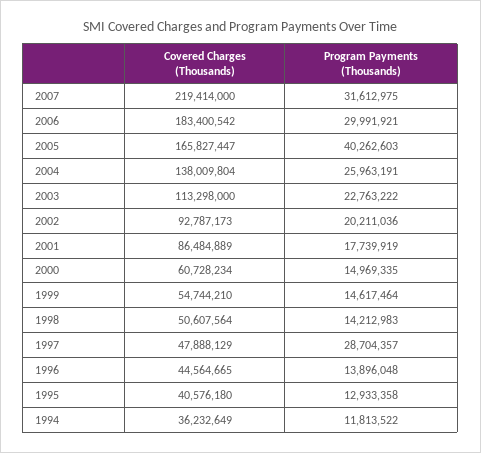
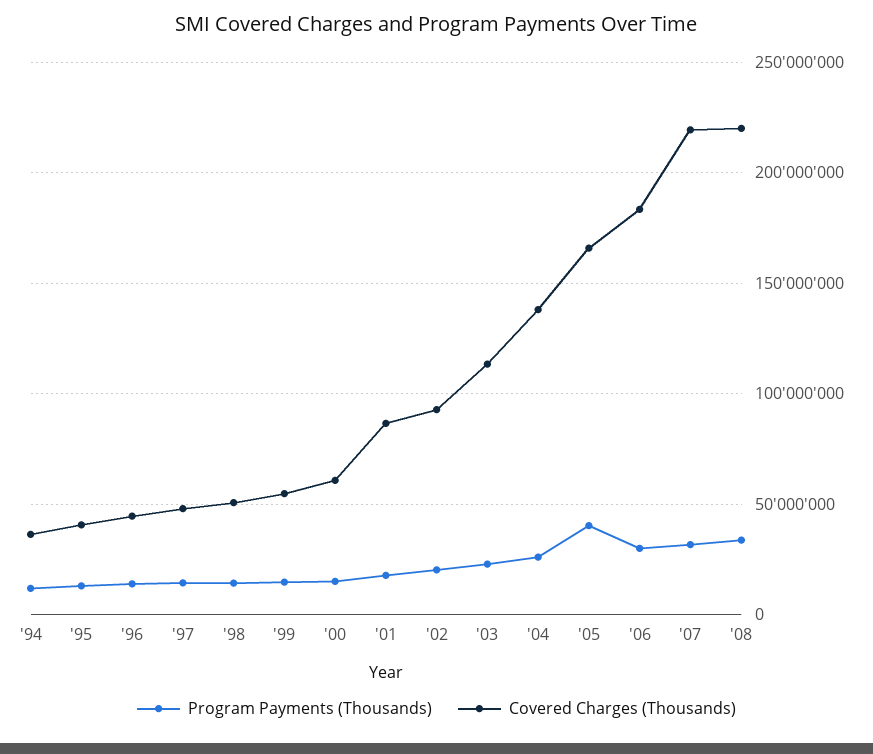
Program Payments (Thousands), 1997: 28704357 -> 15000000
Program Payments (Thousands), '08: none -> 35000000
Covered Charges (Thousands), '08: none -> 220000000

